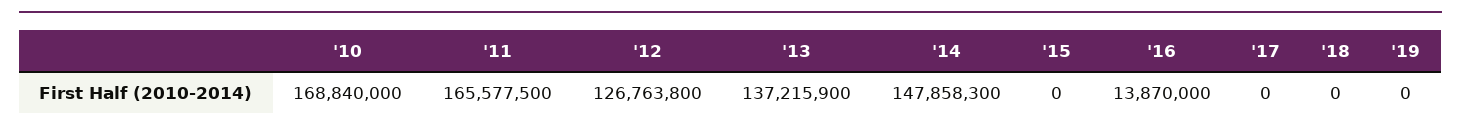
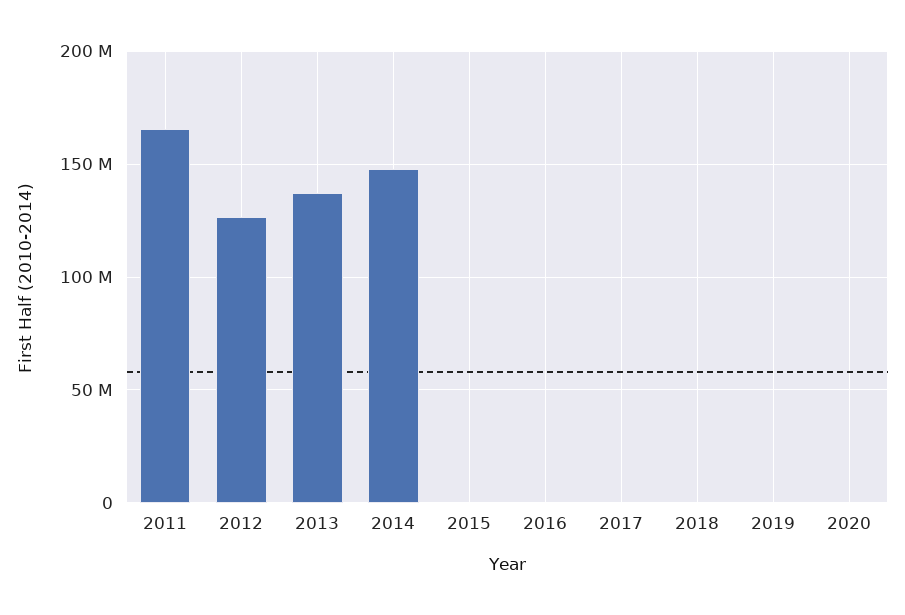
'10: 168840000 -> none
'16: 13870000 -> 0
2020: none -> 0

